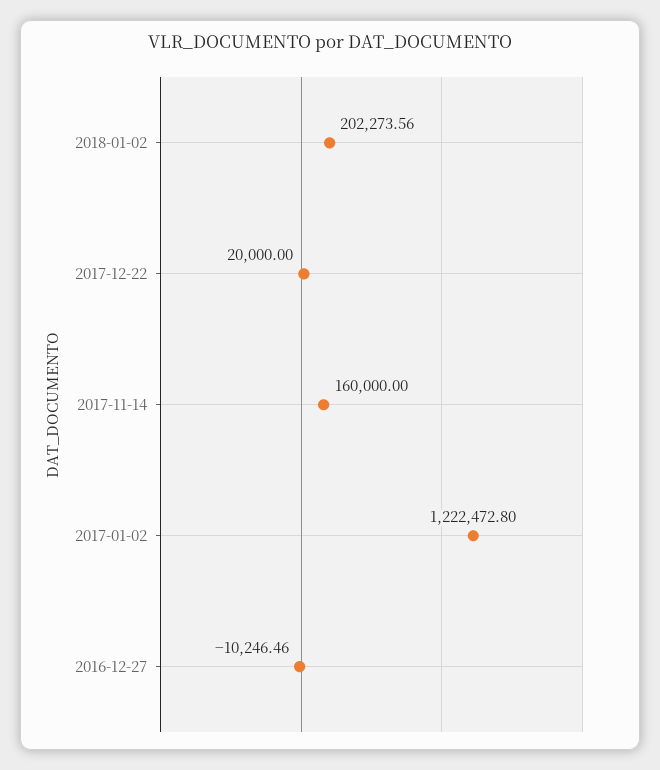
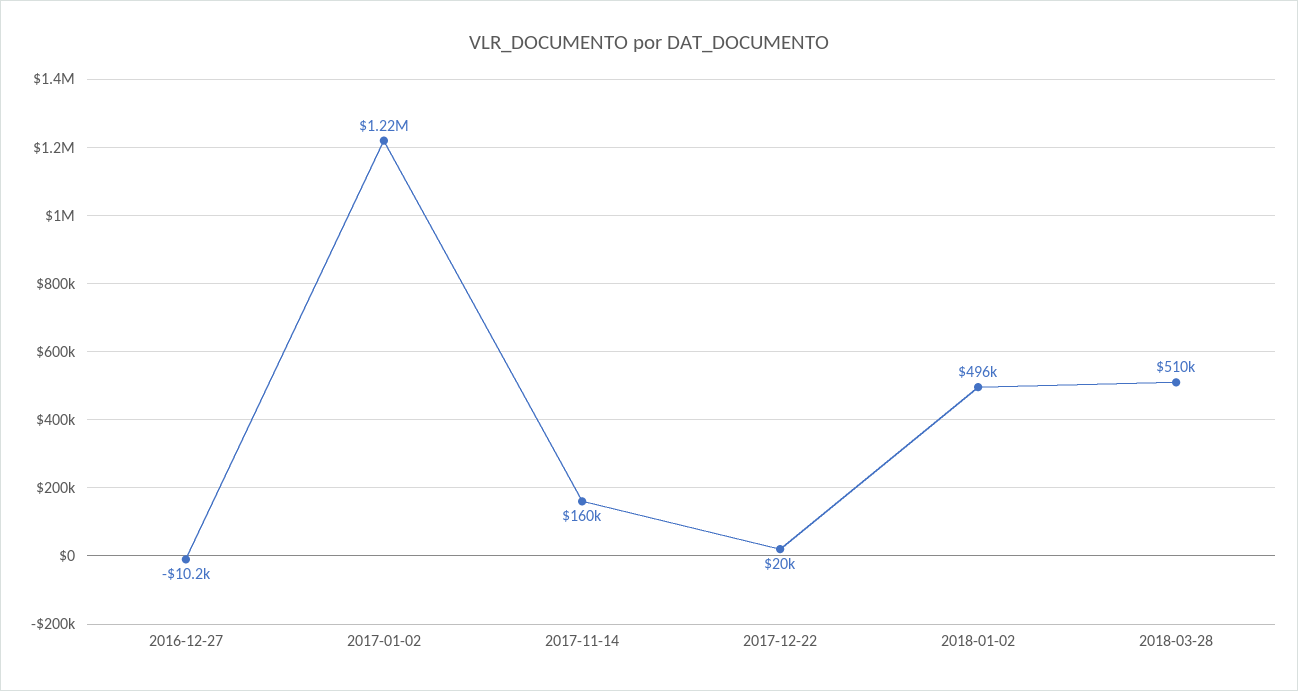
2018-01-02: 202273.56 -> 496000
2018-03-28: none -> 510000

